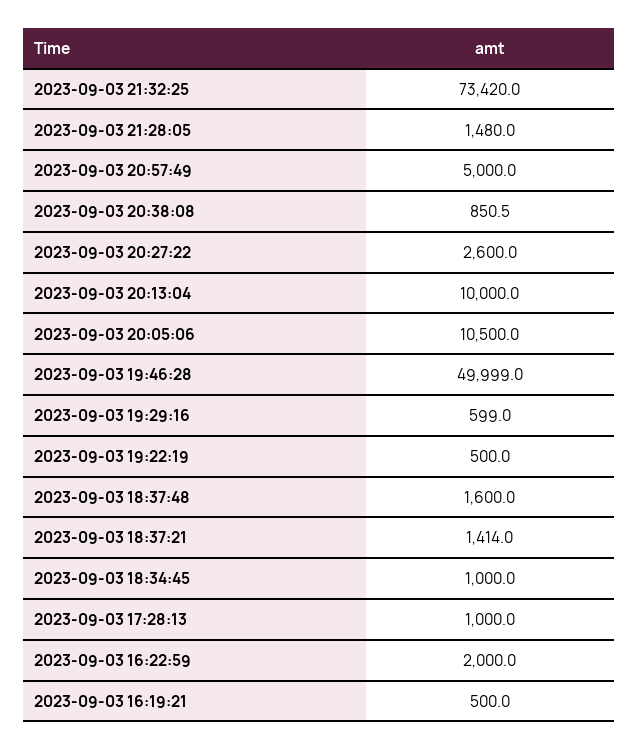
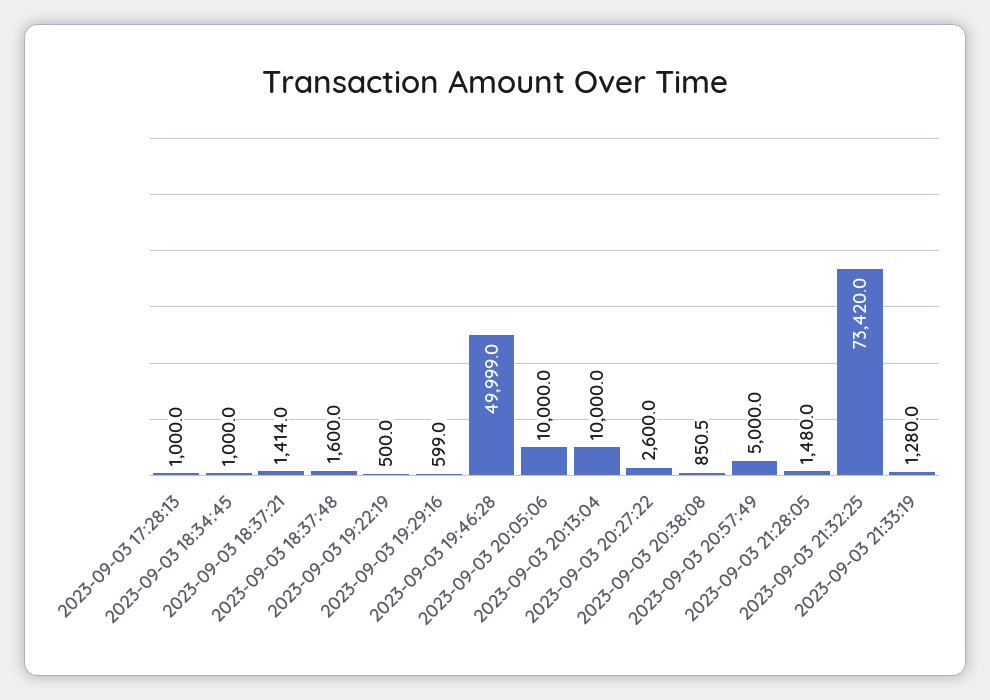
2023-09-03 20:05:06: 10500 -> 10000
2023-09-03 16:22:59: 2000 -> none
2023-09-03 16:19:21: 500 -> none
2023-09-03 21:33:19: none -> 1280

